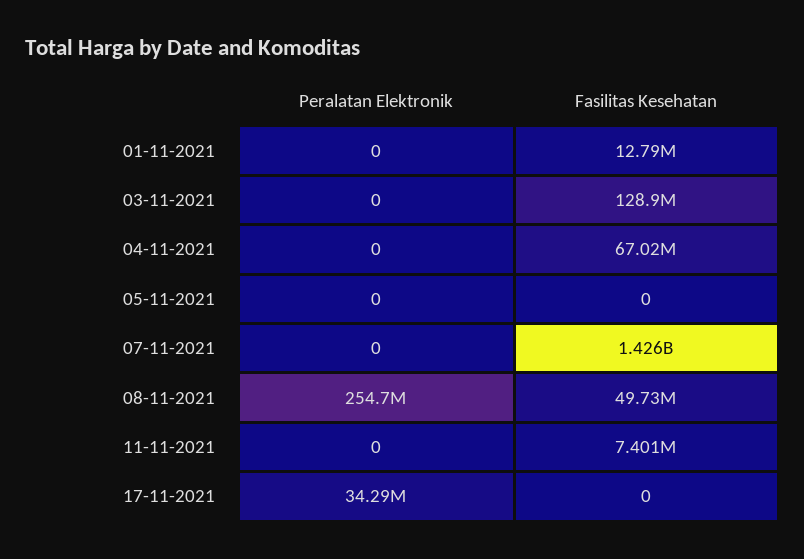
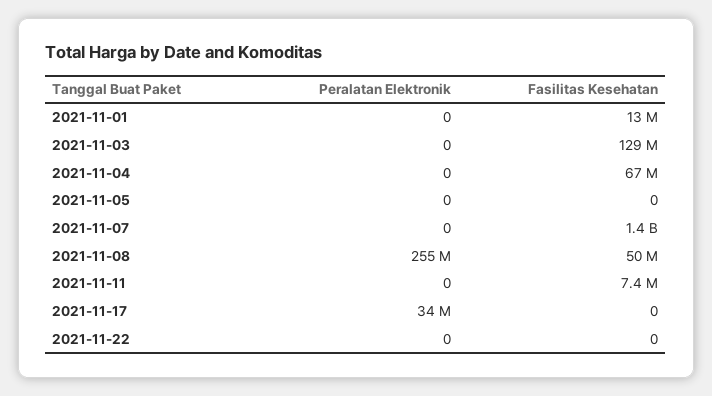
Peralatan Elektronik, 2021-11-22: none -> 0
Fasilitas Kesehatan, 2021-11-22: none -> 0

